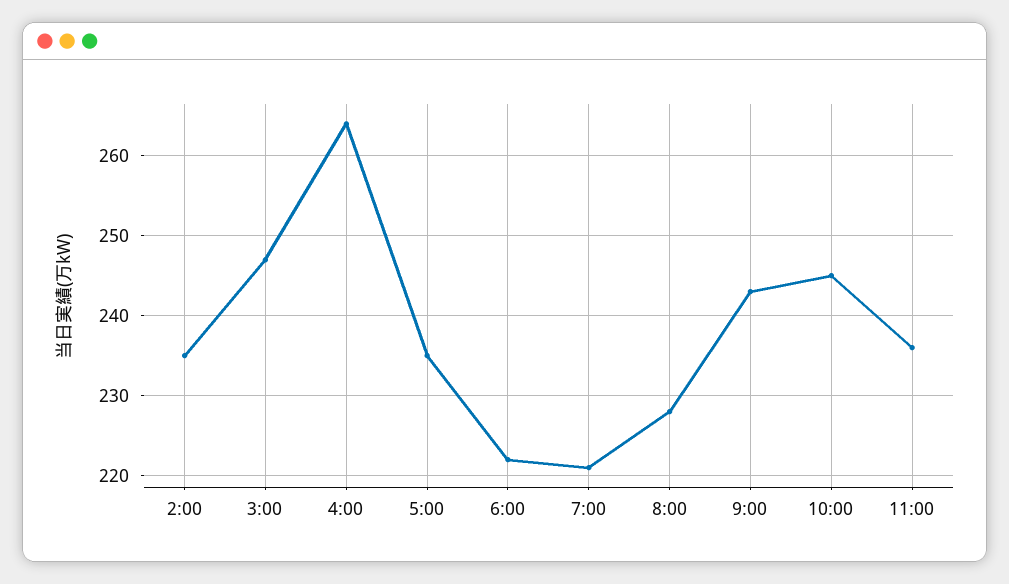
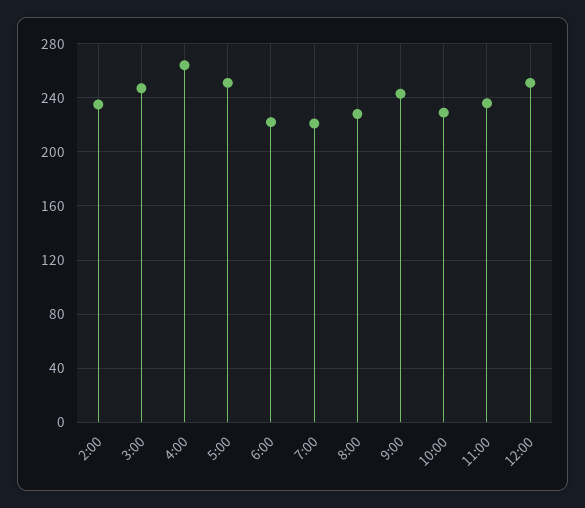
5:00: 235 -> 250
10:00: 245 -> 230
12:00: none -> 250

